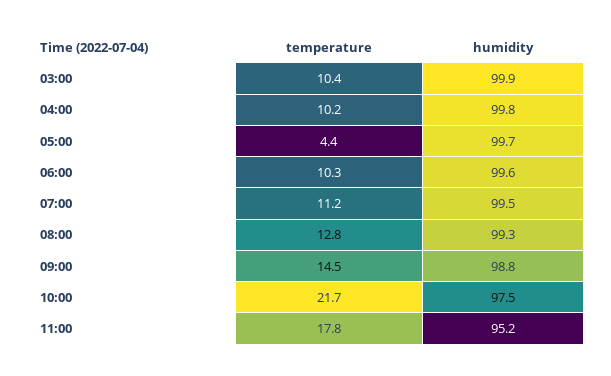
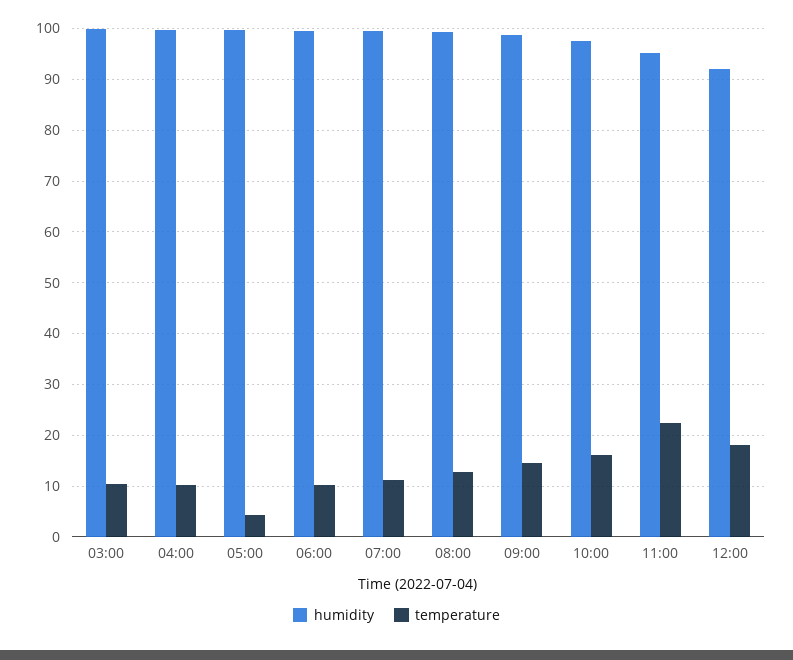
temperature, 10:00: 21.7 -> 16
temperature, 11:00: 17.8 -> 22
humidity, 12:00: none -> 92
temperature, 12:00: none -> 18

